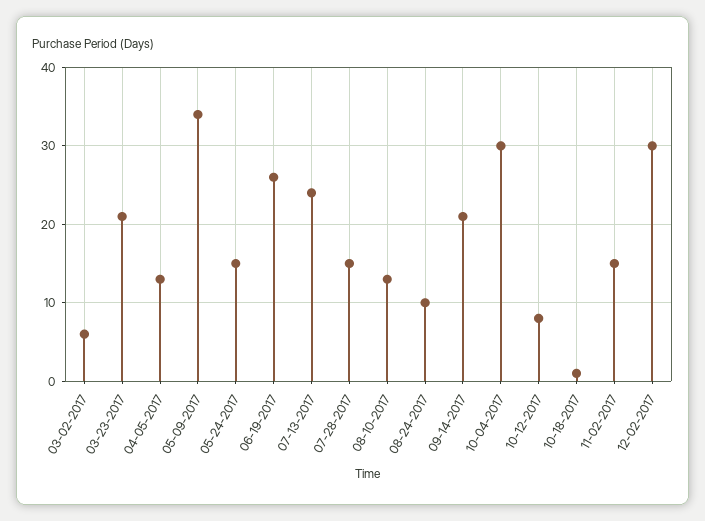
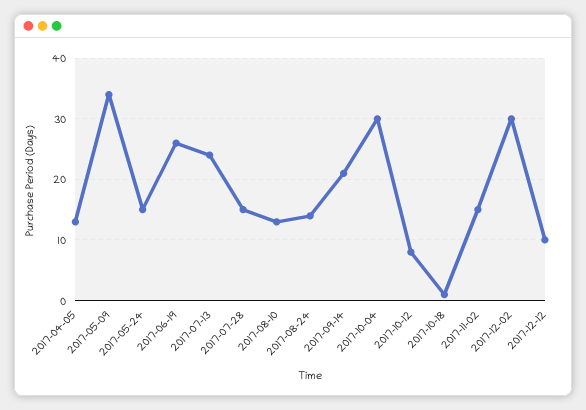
03-02-2017: 6 -> none
03-23-2017: 21 -> none
08-24-2017: 10 -> 14
2017-12-12: none -> 10

